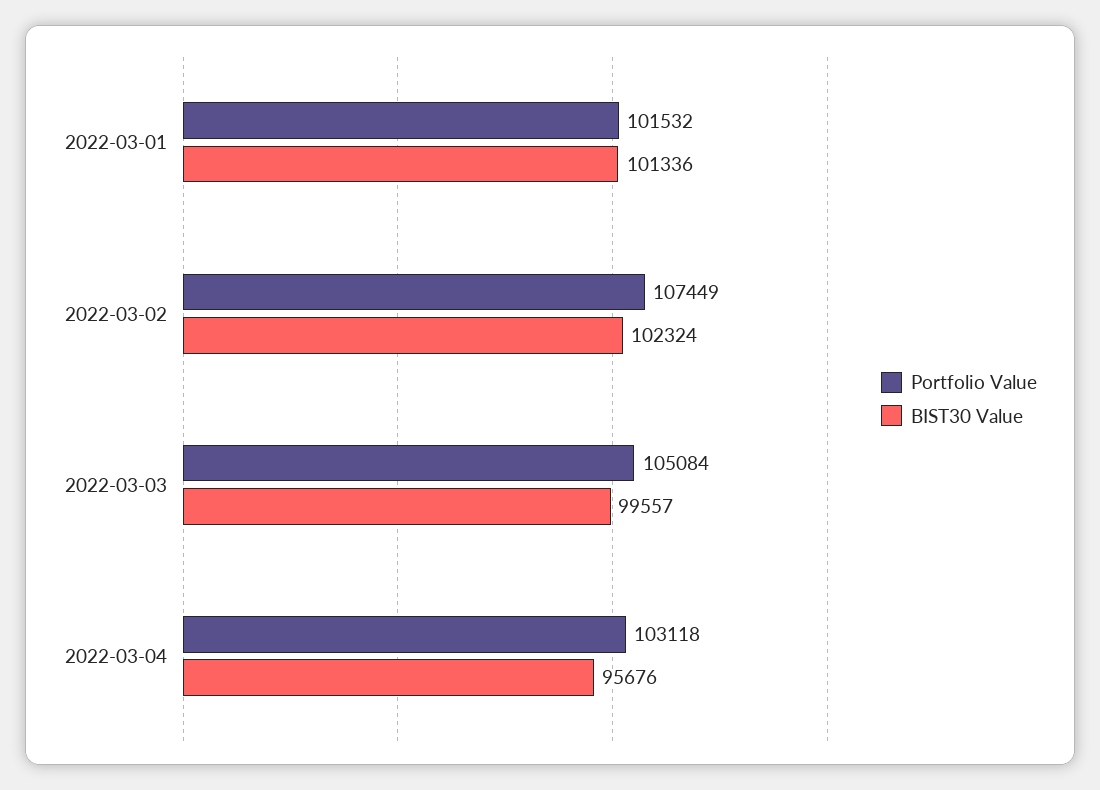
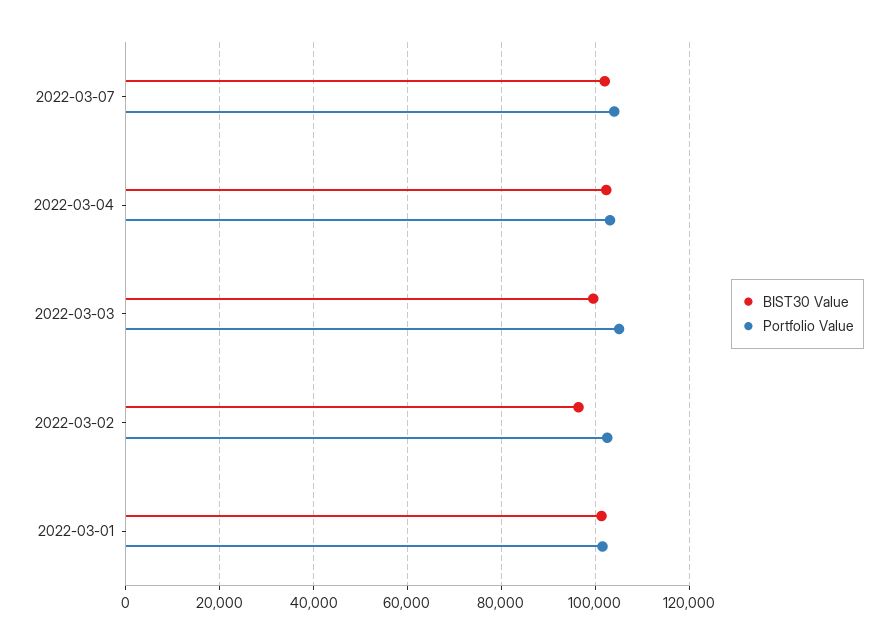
Portfolio Value, 2022-03-02: 107449 -> 102000
BIST30 Value, 2022-03-02: 102324 -> 96000
BIST30 Value, 2022-03-04: 95676 -> 102000
BIST30 Value, 2022-03-07: none -> 102000
Portfolio Value, 2022-03-07: none -> 104000

